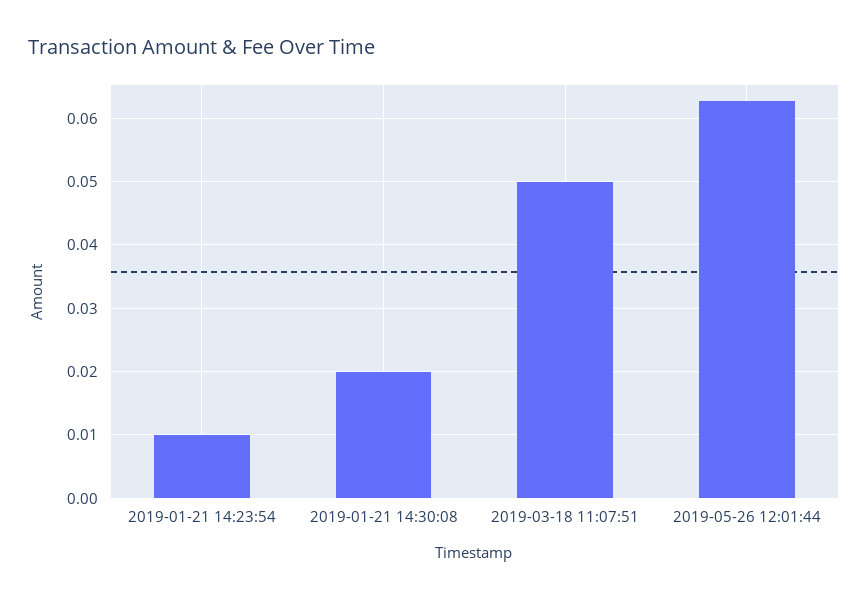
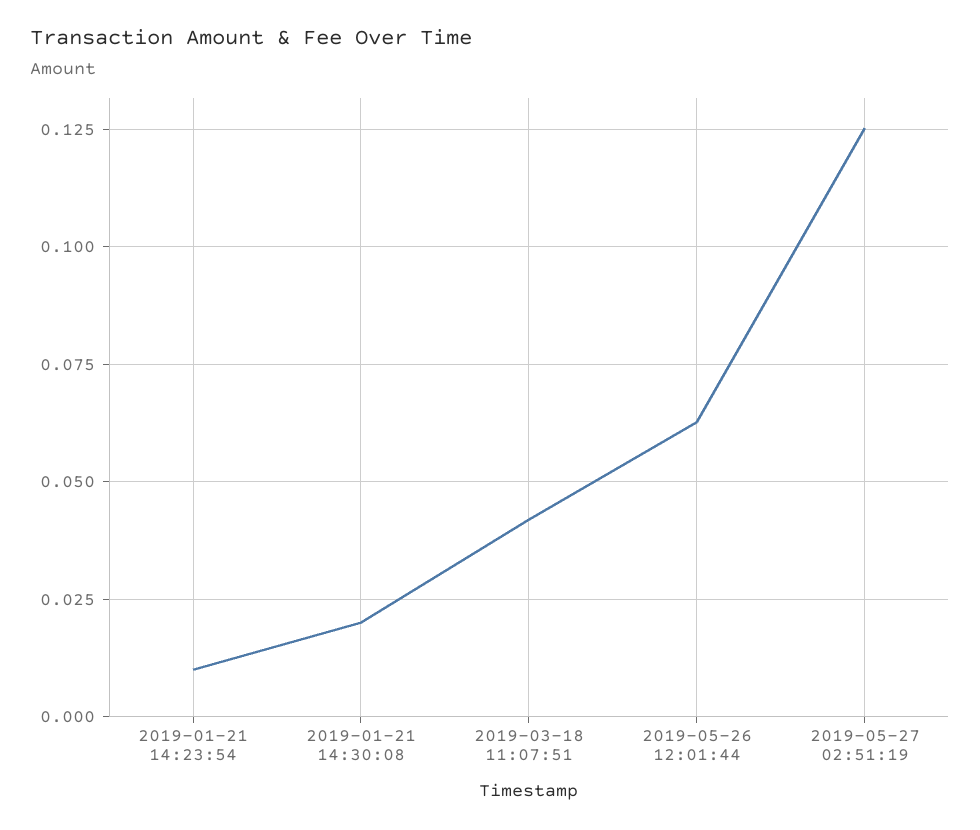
2019-03-18 11:07:51: 0.05 -> 0.0425
2019-05-27 02:51:19: none -> 0.125

